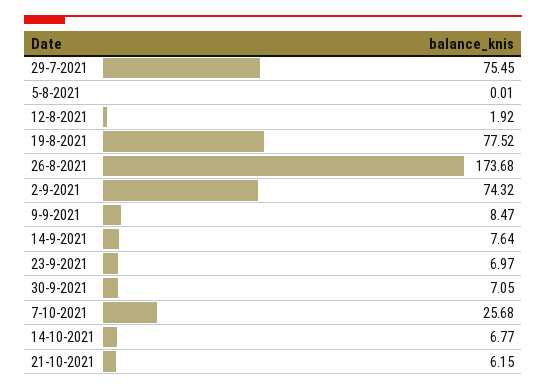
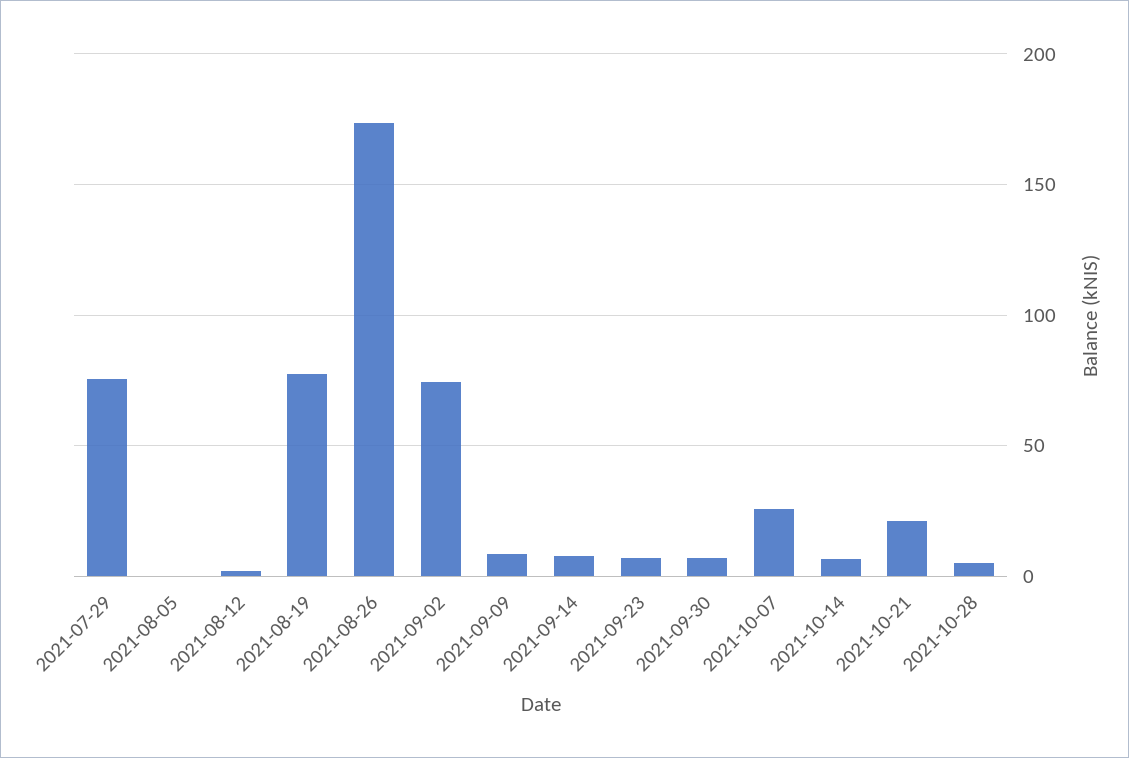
21-10-2021: 6.15 -> 20
2021-10-28: none -> 5

